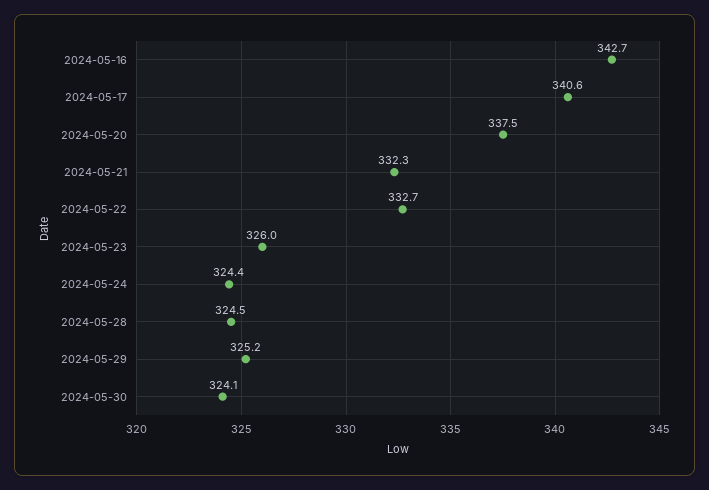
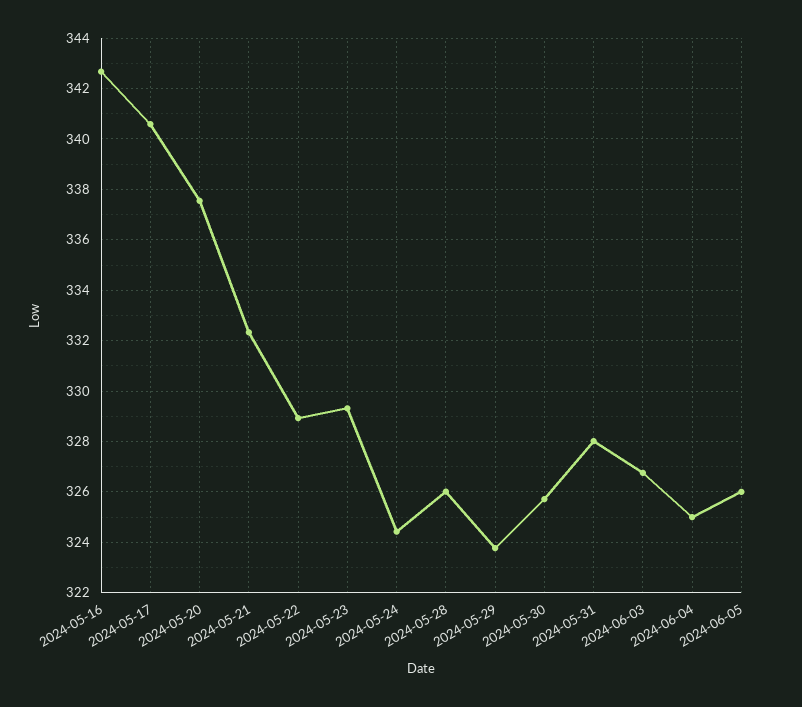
2024-05-22: 332.7 -> 329
2024-05-23: 326 -> 329.25
2024-05-28: 324.5 -> 326
2024-05-29: 325.2 -> 323.75
2024-05-30: 324.1 -> 325.75
2024-05-31: none -> 328
2024-06-03: none -> 326.75
2024-06-04: none -> 325
2024-06-05: none -> 326

